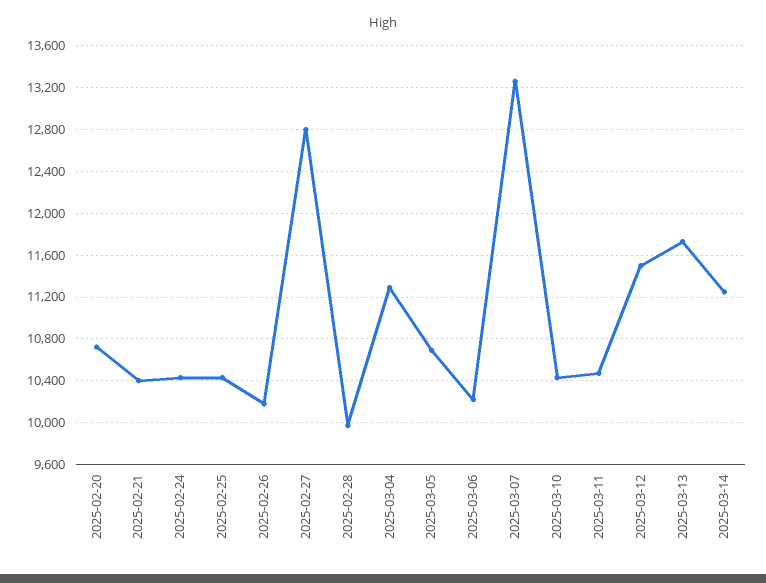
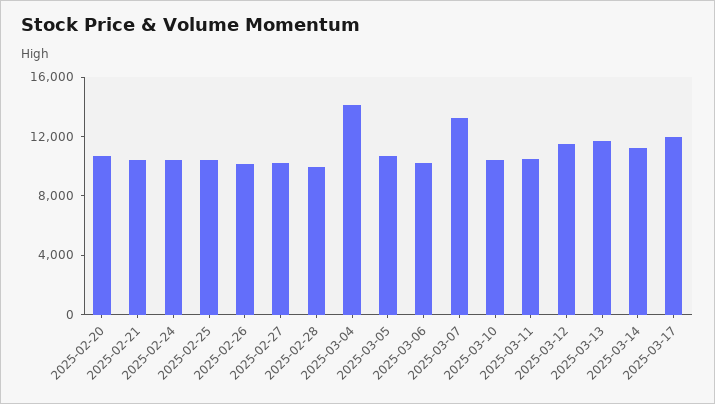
2025-02-27: 12800 -> 10000
2025-03-04: 11300 -> 14000
2025-03-17: none -> 12000

